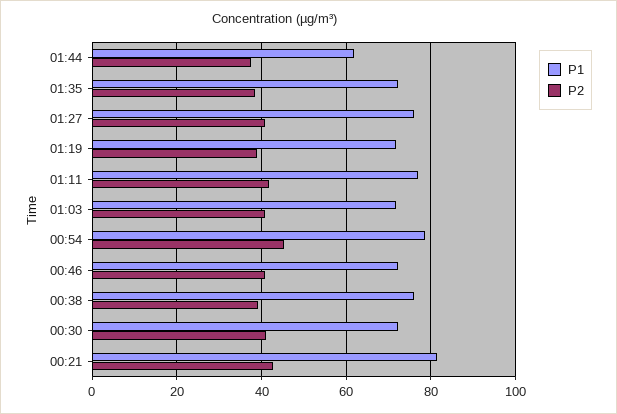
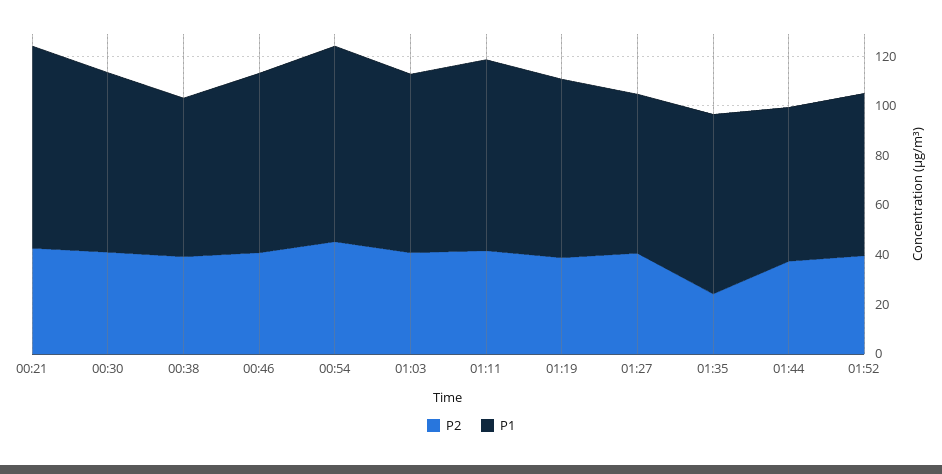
P2, 01:35: 38 -> 25
P1, 01:27: 76 -> 65
P1, 00:38: 76 -> 65
P2, 01:52: none -> 40
P1, 01:52: none -> 65

